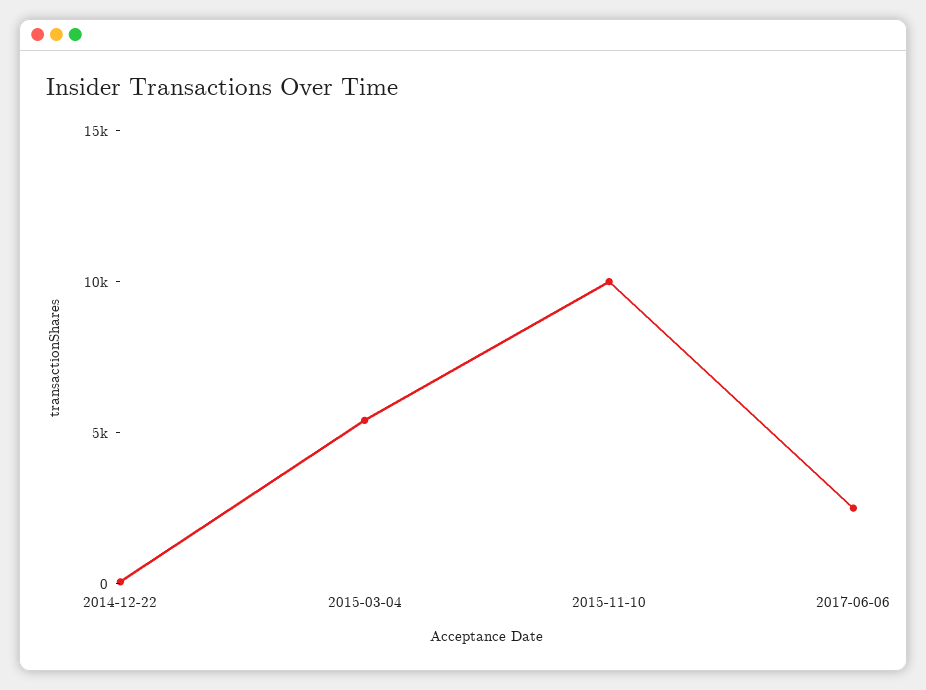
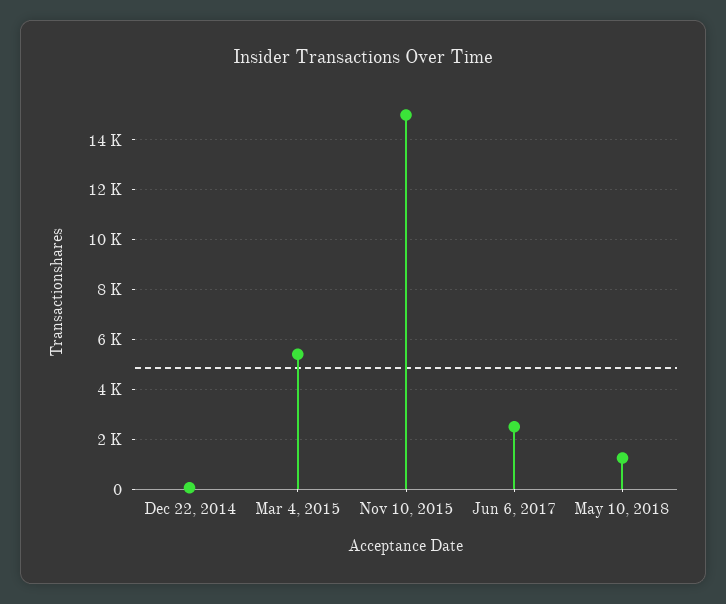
2015-11-10: 10000 -> 15000
May 10, 2018: none -> 1250

